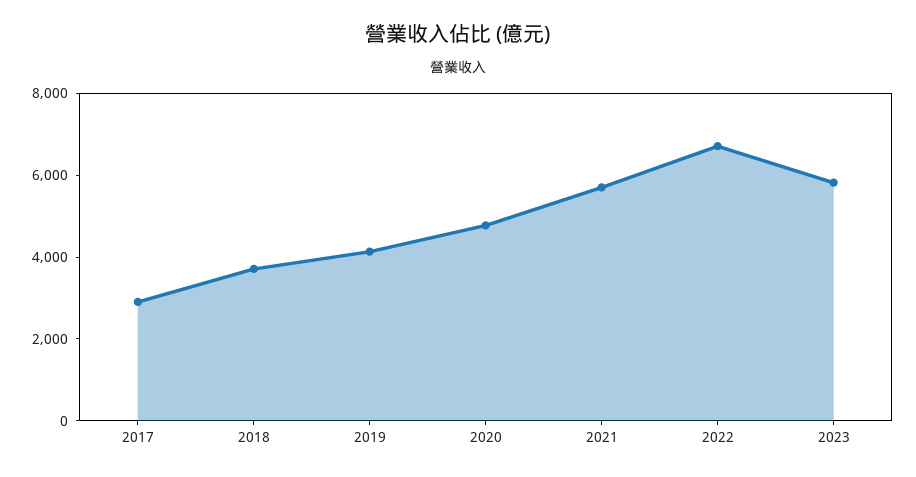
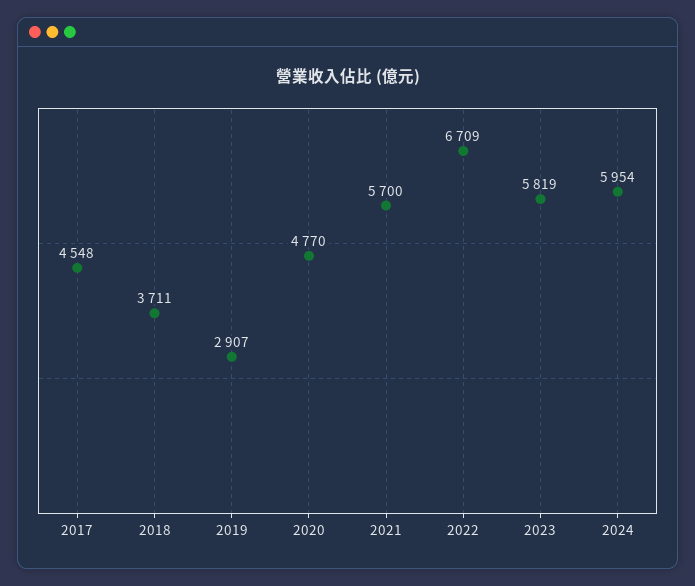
2017: 3000 -> 4548
2019: 4000 -> 2907
2024: none -> 5954

